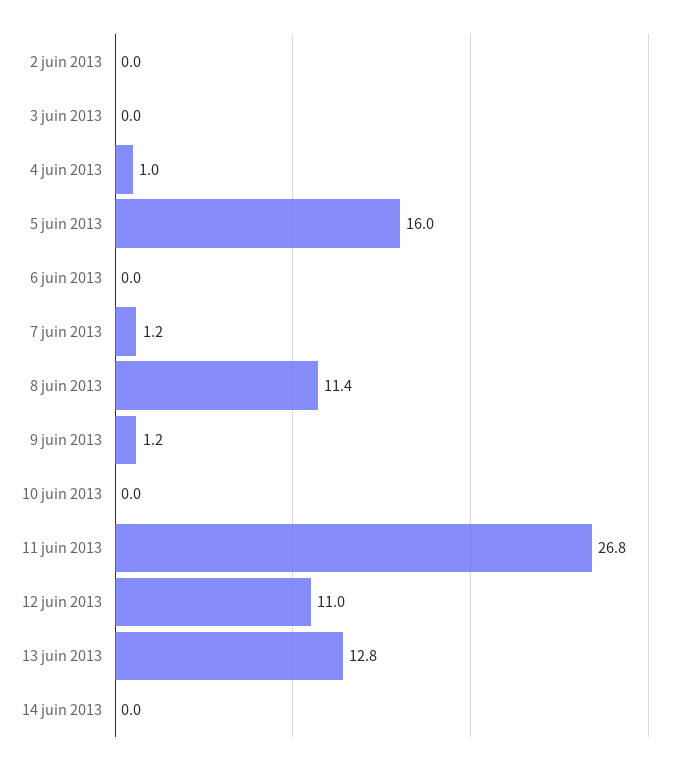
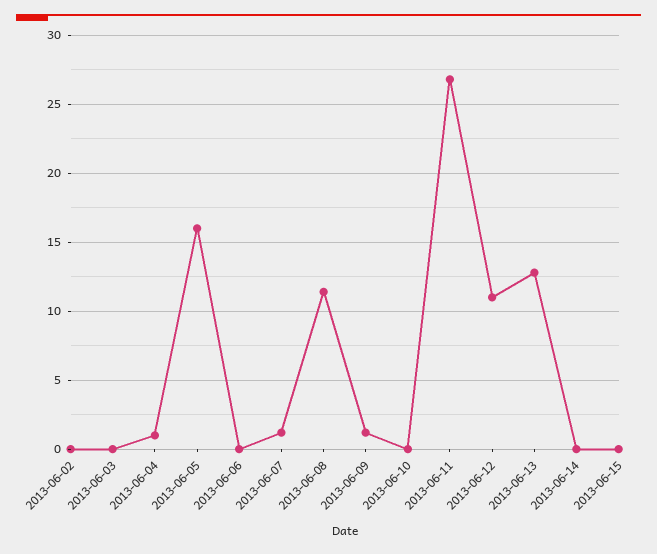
2013-06-15: none -> 0

